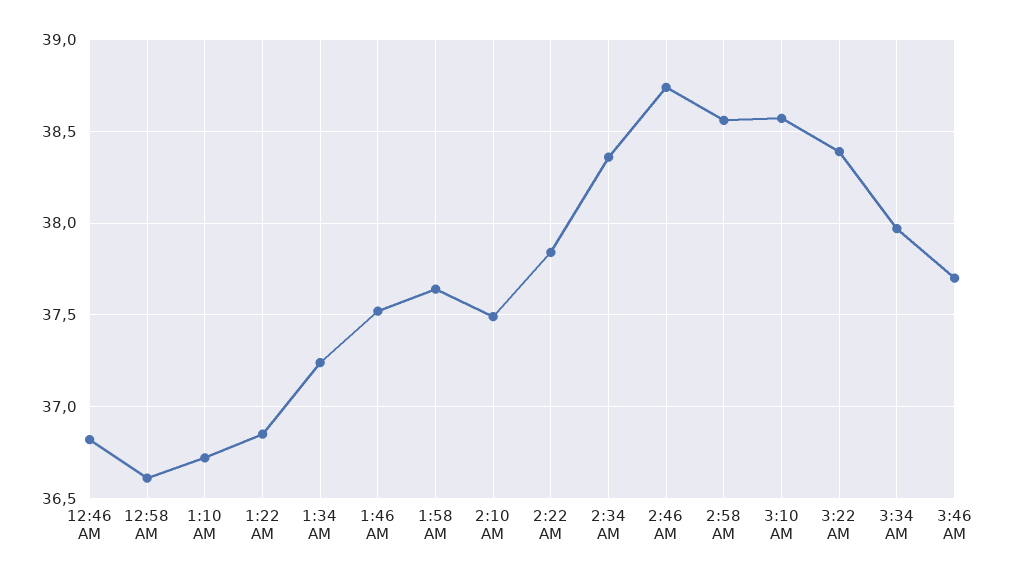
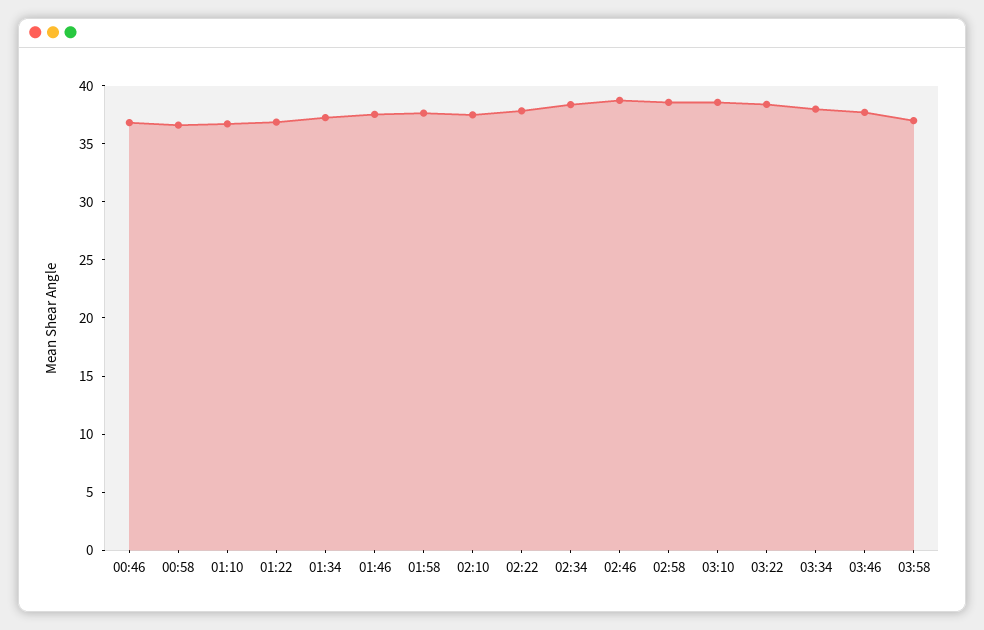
03:58: none -> 37

